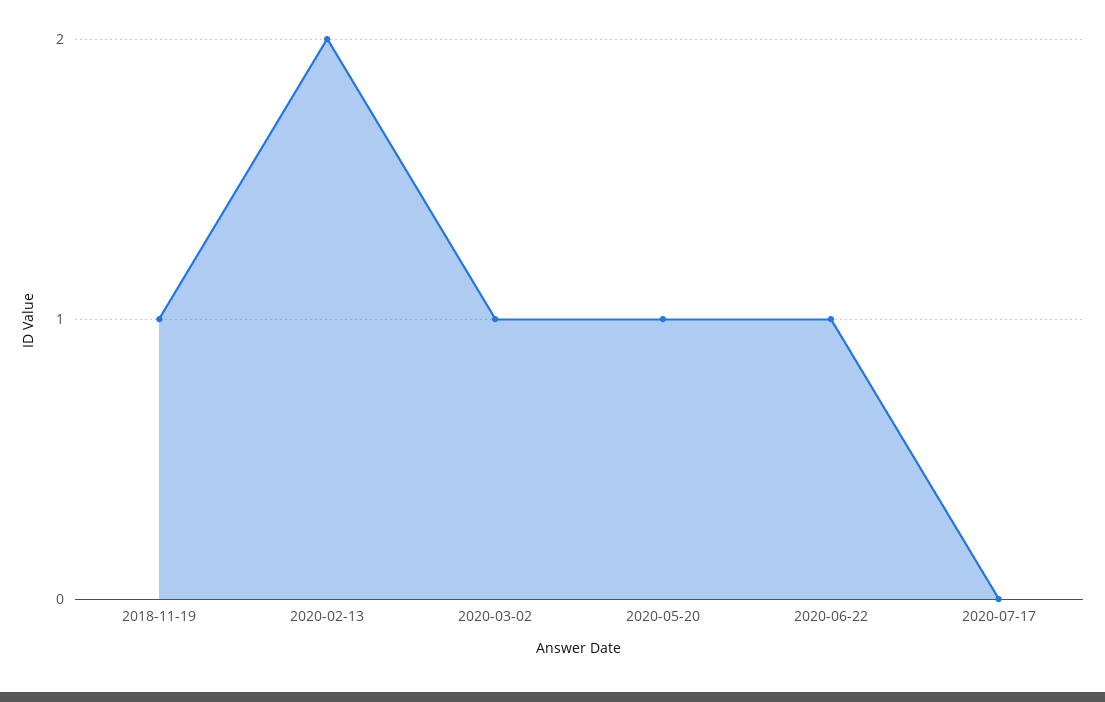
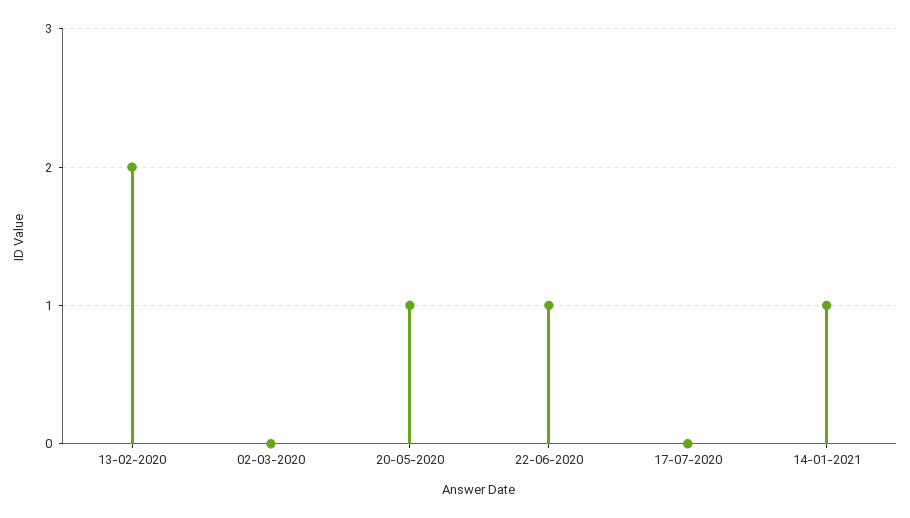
2018-11-19: 1 -> none
2020-03-02: 1 -> 0
14-01-2021: none -> 1

